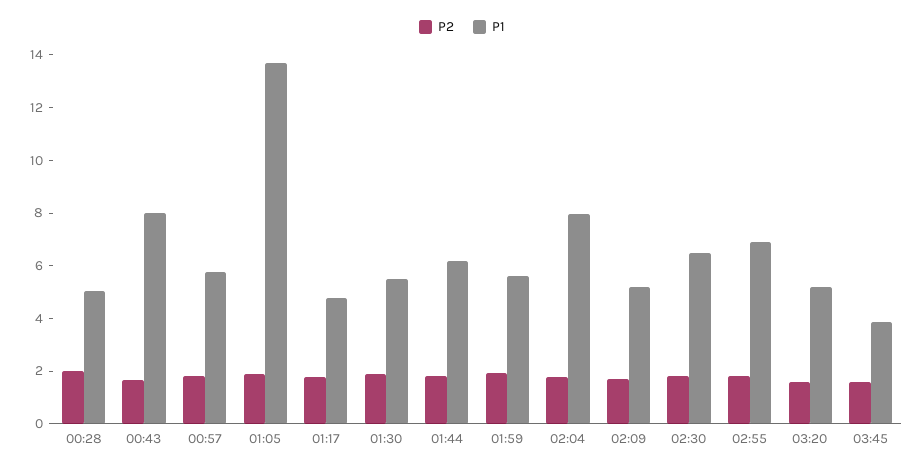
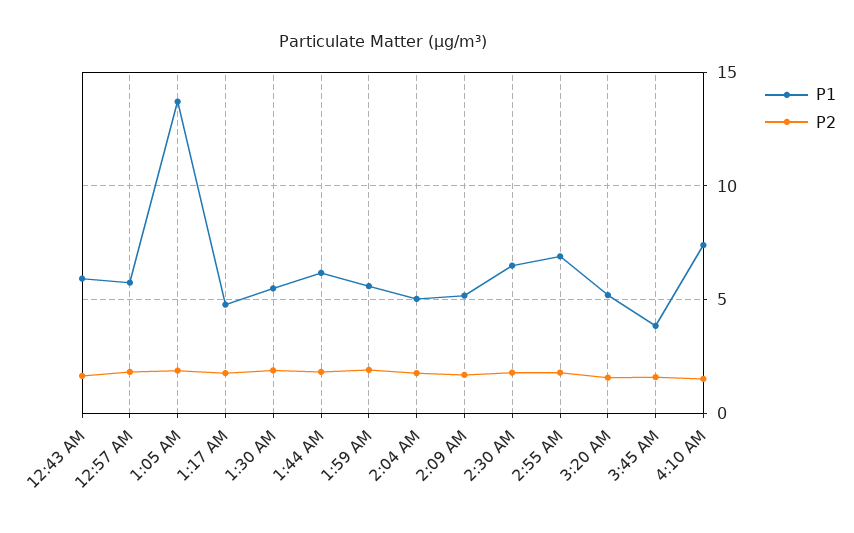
P2, 00:28: 2 -> none
P1, 00:28: 5 -> none
P1, 00:43: 8 -> 6
P1, 02:04: 8 -> 5
P1, 4:10 AM: none -> 7.5
P2, 4:10 AM: none -> 1.5

